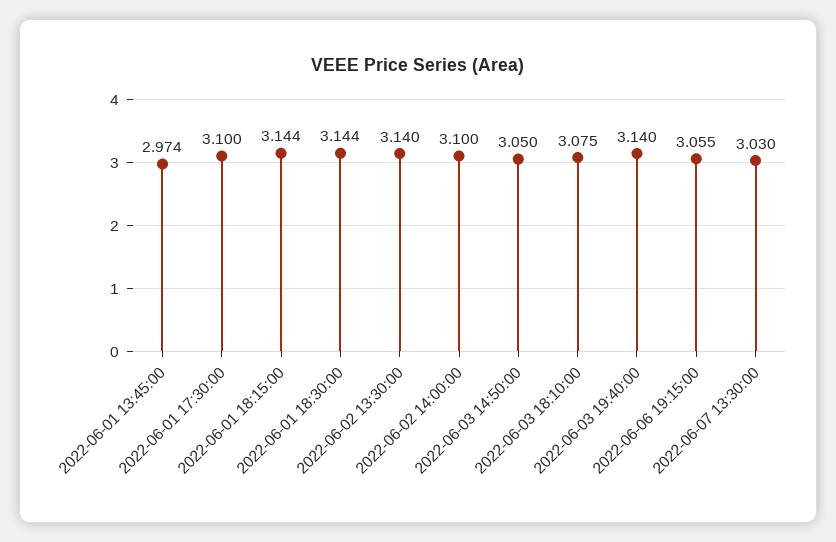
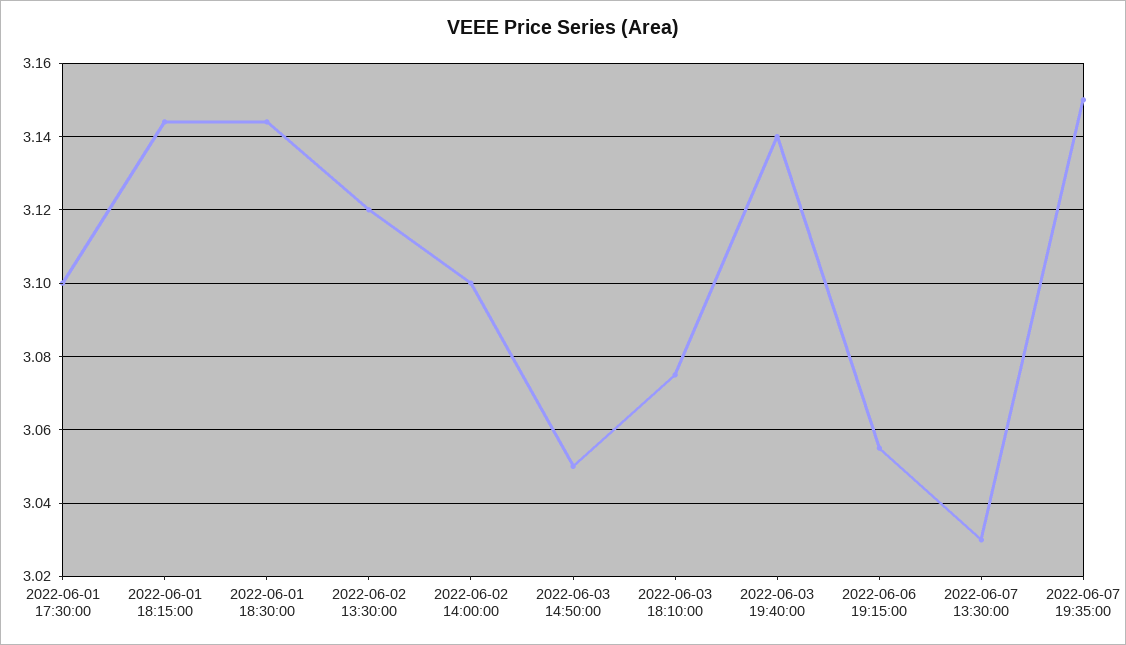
2022-06-01 13:45:00: 2.974 -> none
2022-06-02 13:30:00: 3.14 -> 3.12
2022-06-07 19:35:00: none -> 3.15

